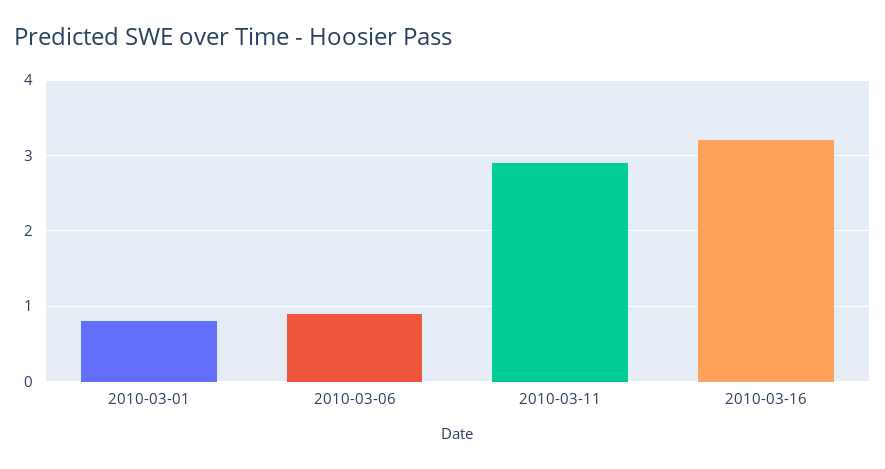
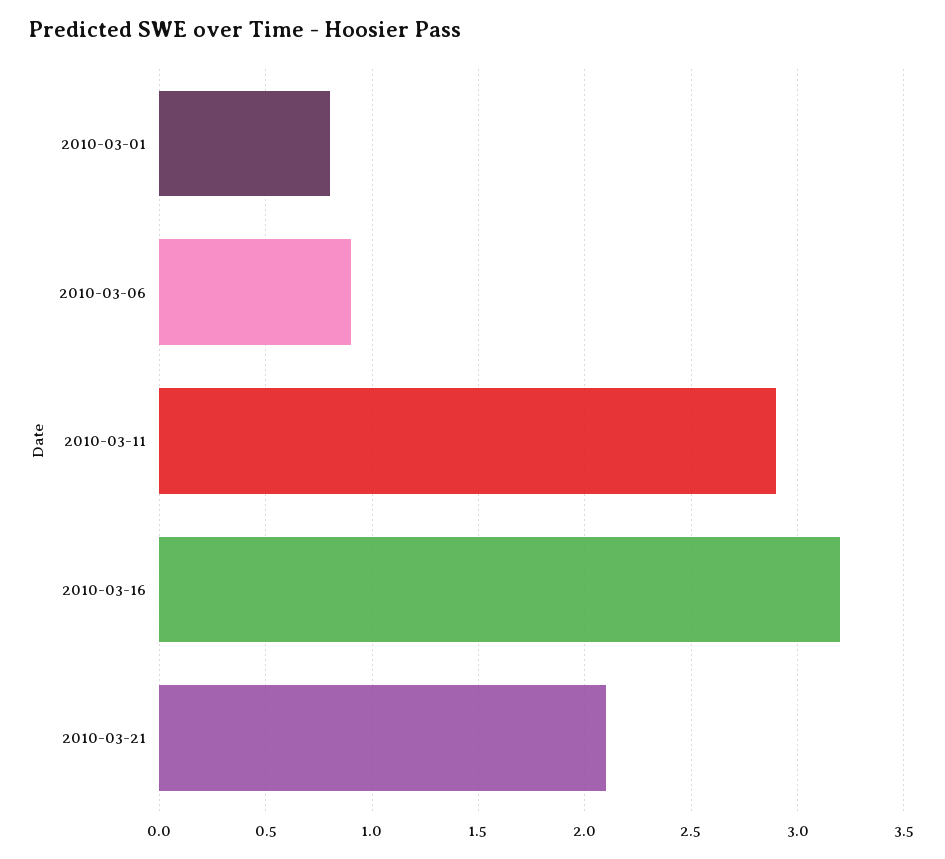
2010-03-21: none -> 2.1

